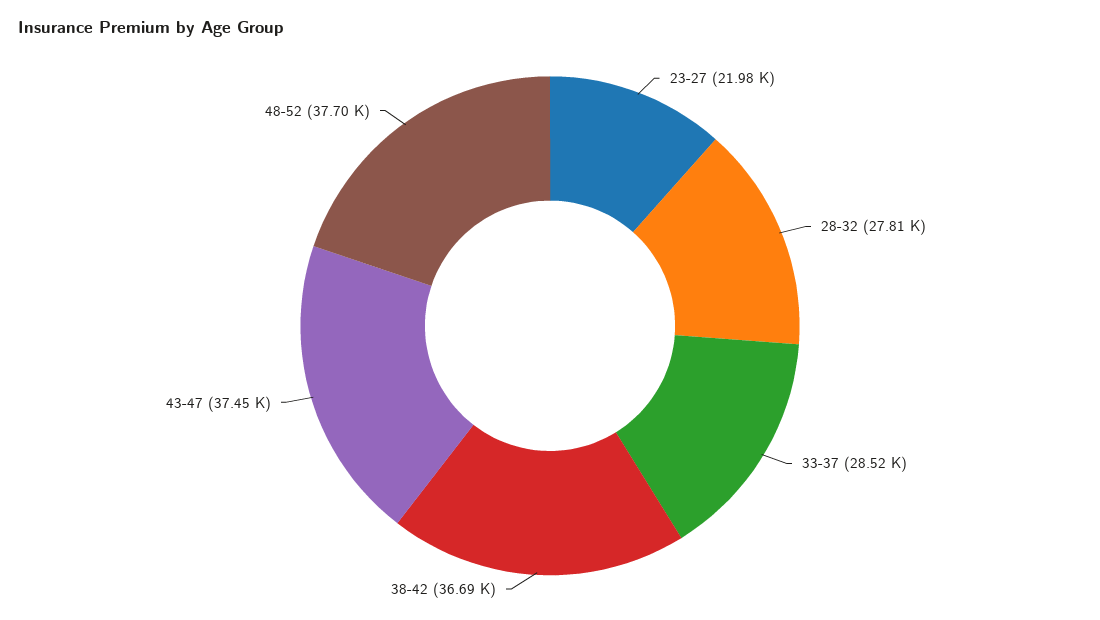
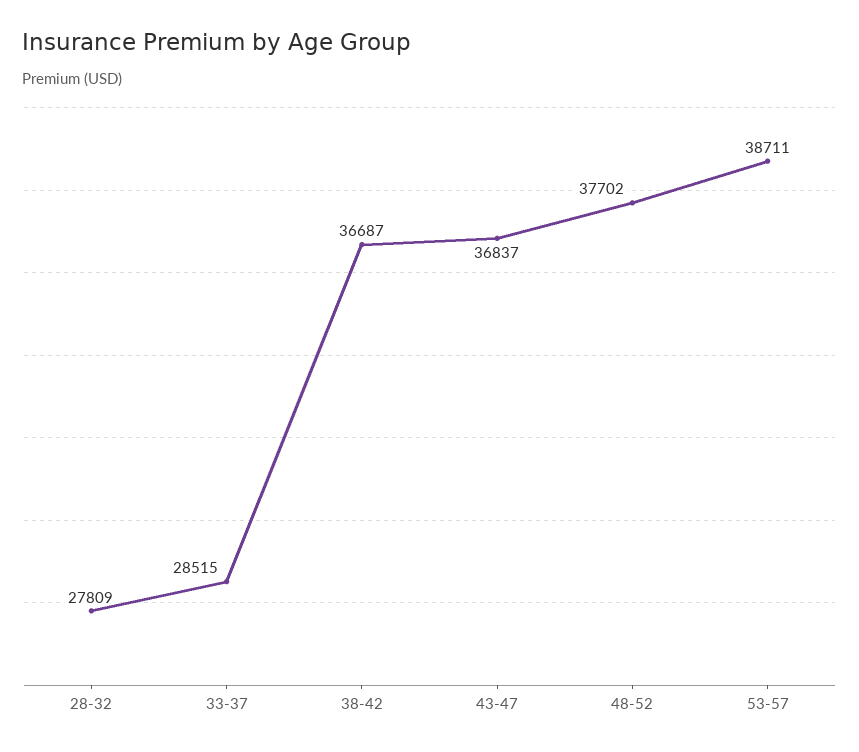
23-27: 21980 -> none
43-47: 37450 -> 36837
53-57: none -> 38711

